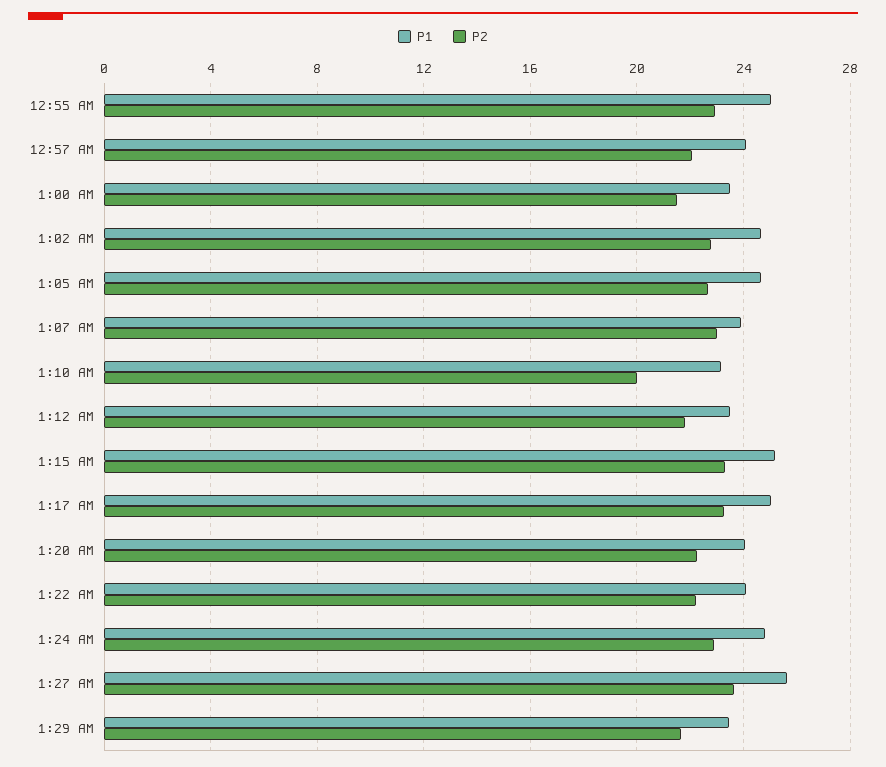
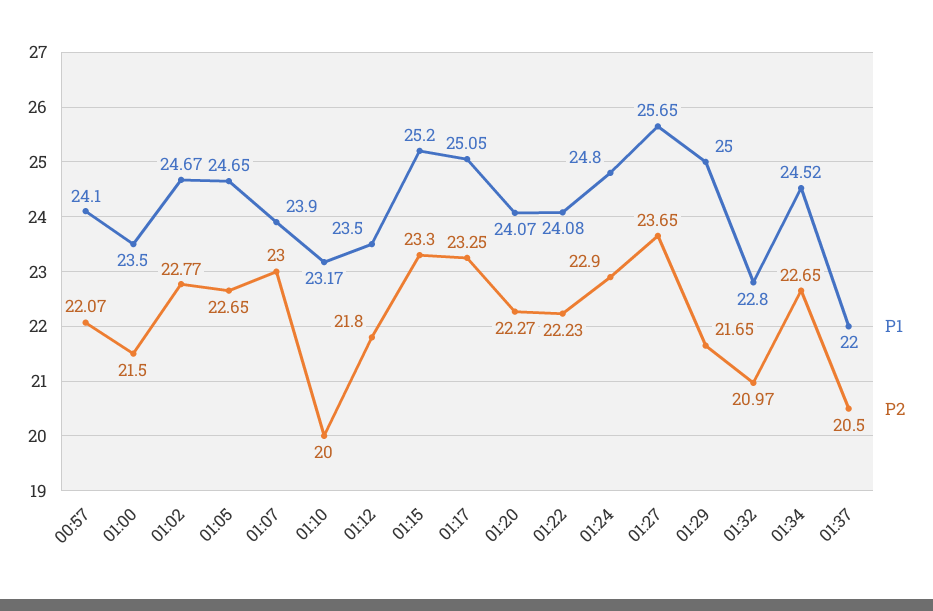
P1, 12:55 AM: 25 -> none
P2, 12:55 AM: 23 -> none
P1, 1:29 AM: 23.5 -> 25
P1, 01:32: none -> 22.8
P2, 01:32: none -> 20.97
P1, 01:34: none -> 24.52
P2, 01:34: none -> 22.65
P1, 01:37: none -> 22
P2, 01:37: none -> 20.5

